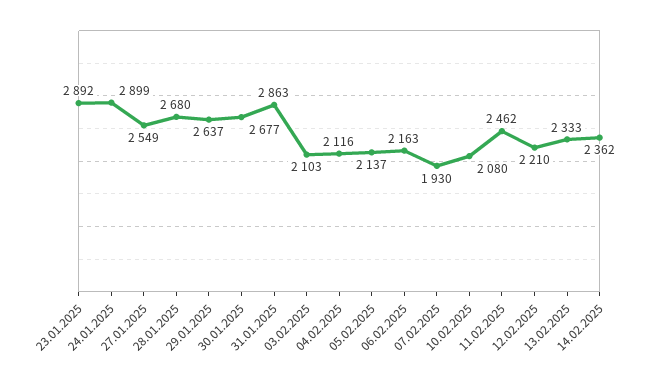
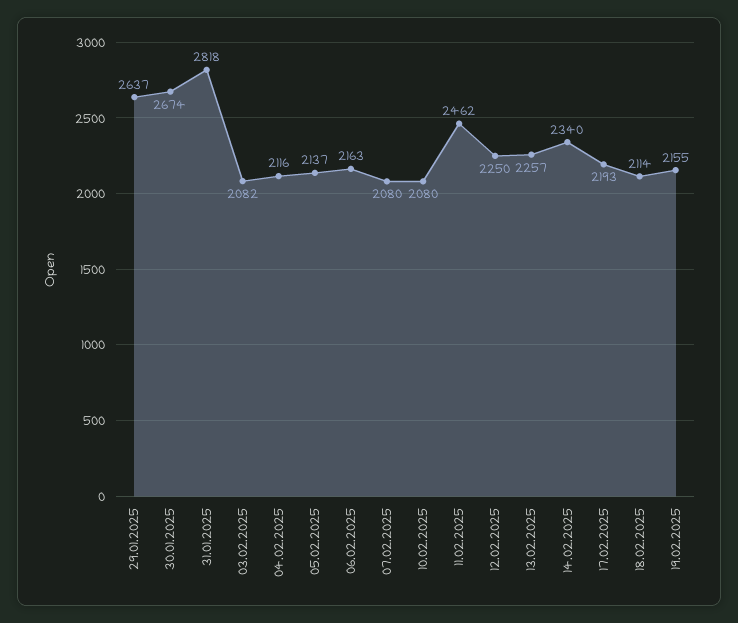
23.01.2025: 2892 -> none
24.01.2025: 2899 -> none
27.01.2025: 2549 -> none
28.01.2025: 2680 -> none
30.01.2025: 2677 -> 2674
31.01.2025: 2863 -> 2818
03.02.2025: 2103 -> 2082
07.02.2025: 1930 -> 2080
12.02.2025: 2210 -> 2250
13.02.2025: 2333 -> 2257
14.02.2025: 2362 -> 2340
17.02.2025: none -> 2193
18.02.2025: none -> 2114
19.02.2025: none -> 2155

